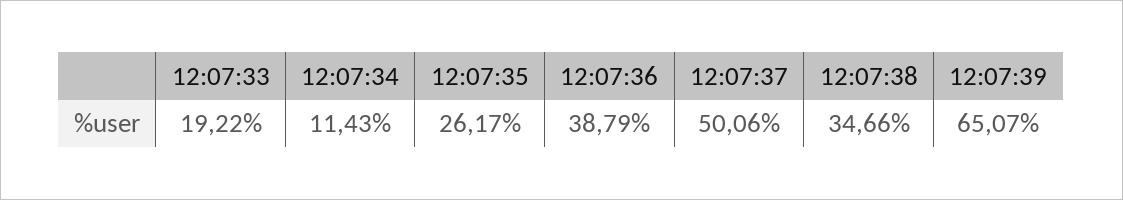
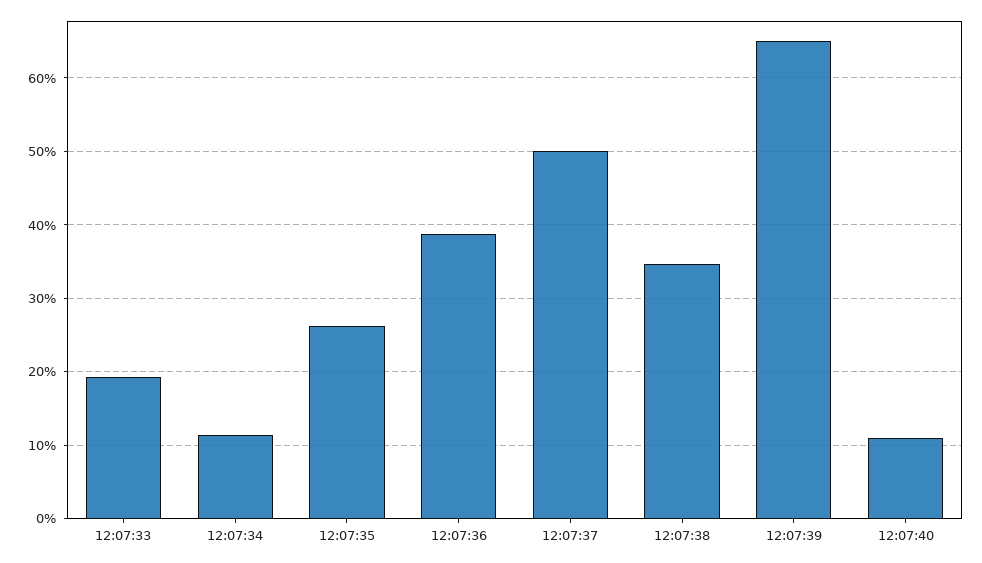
12:07:40: none -> 11

